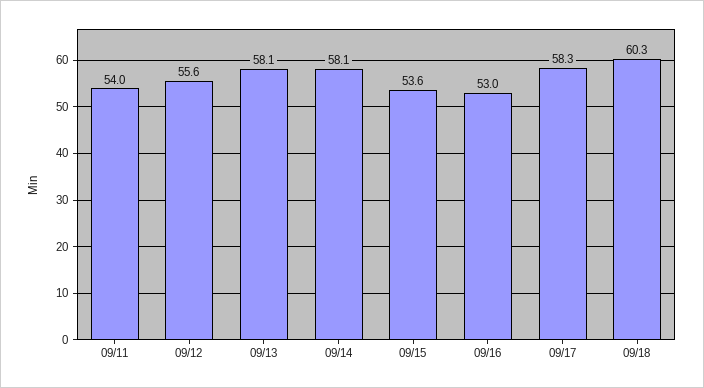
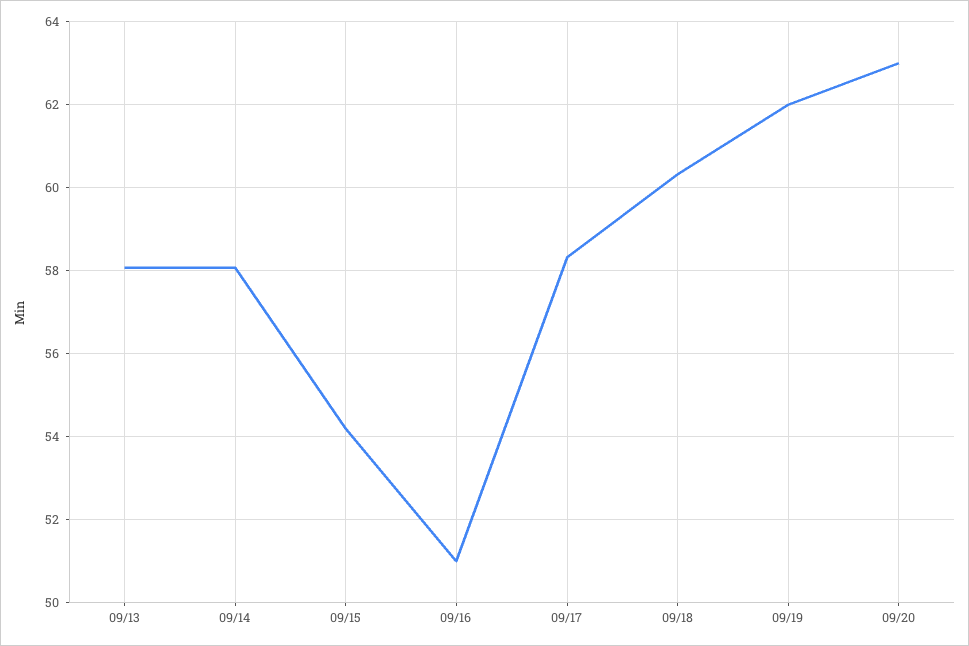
09/11: 54 -> none
09/12: 55.6 -> none
09/15: 53.6 -> 54.2
09/16: 53 -> 51
09/19: none -> 62
09/20: none -> 63

